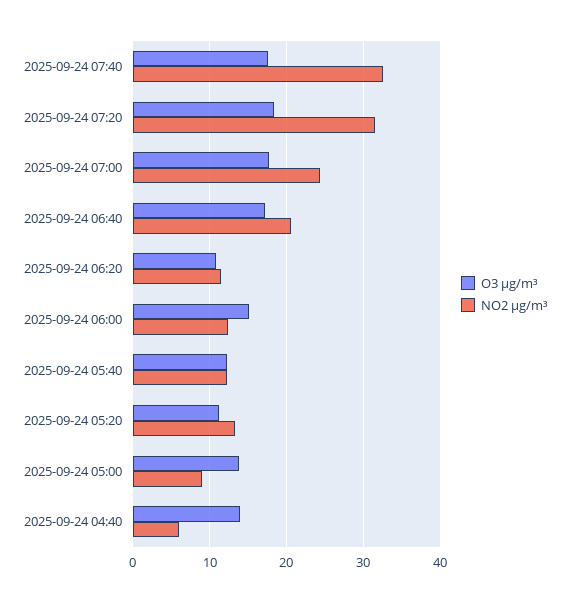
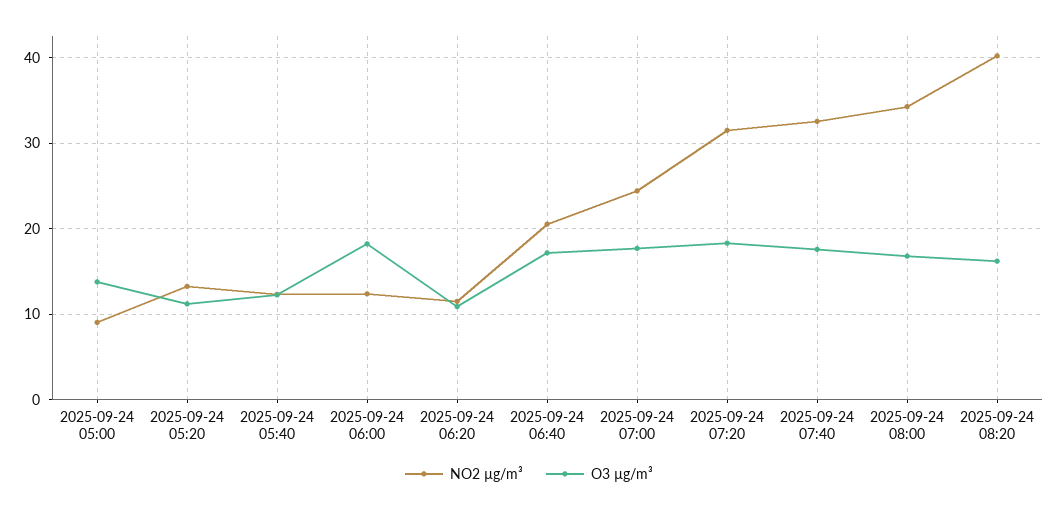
O3 µg/m³, 2025-09-24 06:00: 15 -> 18
O3 µg/m³, 2025-09-24 04:40: 14 -> none
NO2 µg/m³, 2025-09-24 04:40: 6 -> none
NO2 µg/m³, 2025-09-24 08:00: none -> 34
O3 µg/m³, 2025-09-24 08:00: none -> 17
NO2 µg/m³, 2025-09-24 08:20: none -> 40
O3 µg/m³, 2025-09-24 08:20: none -> 16

